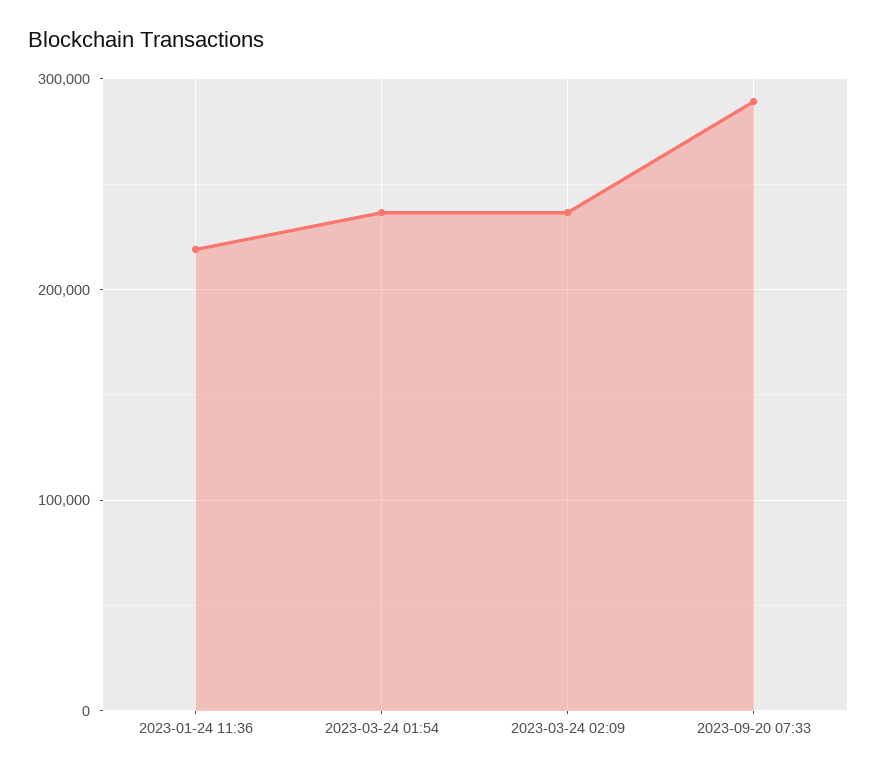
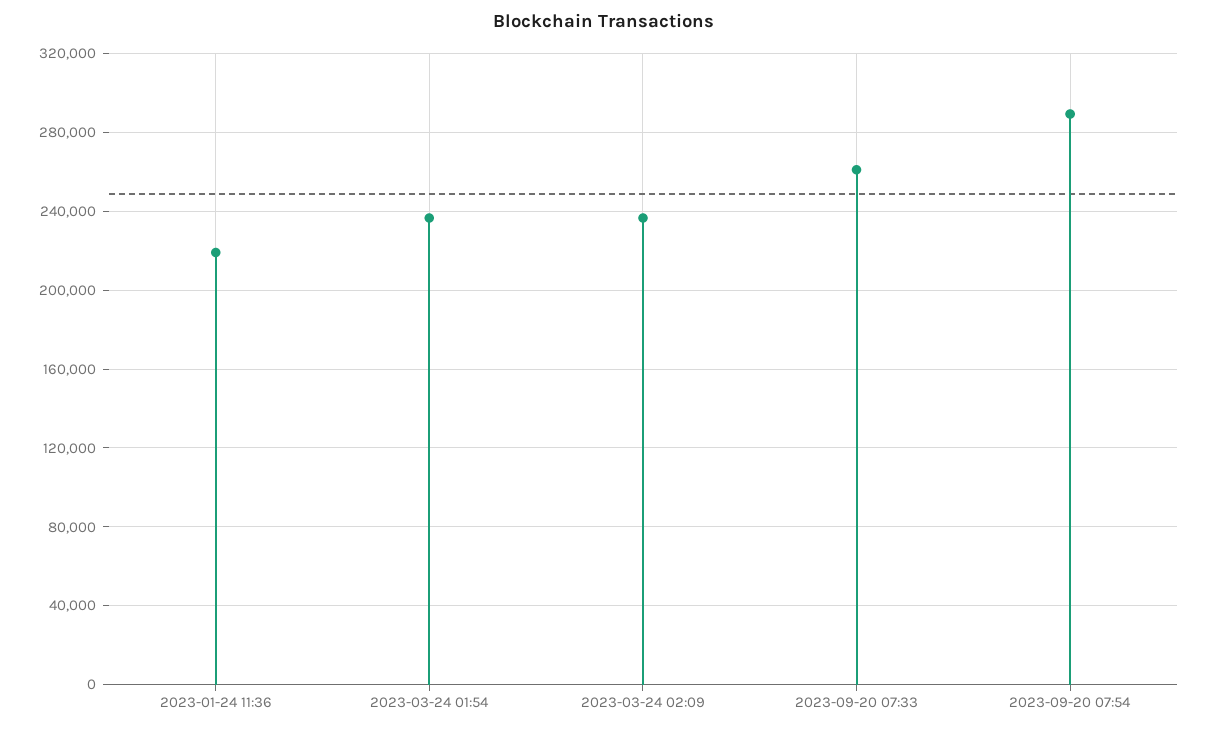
2023-09-20 07:33: 290000 -> 260000
2023-09-20 07:54: none -> 290000

